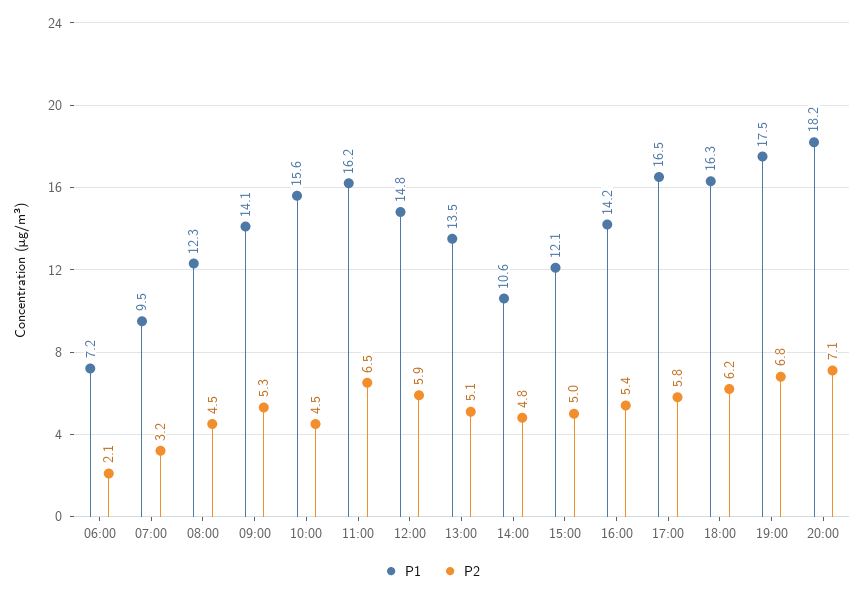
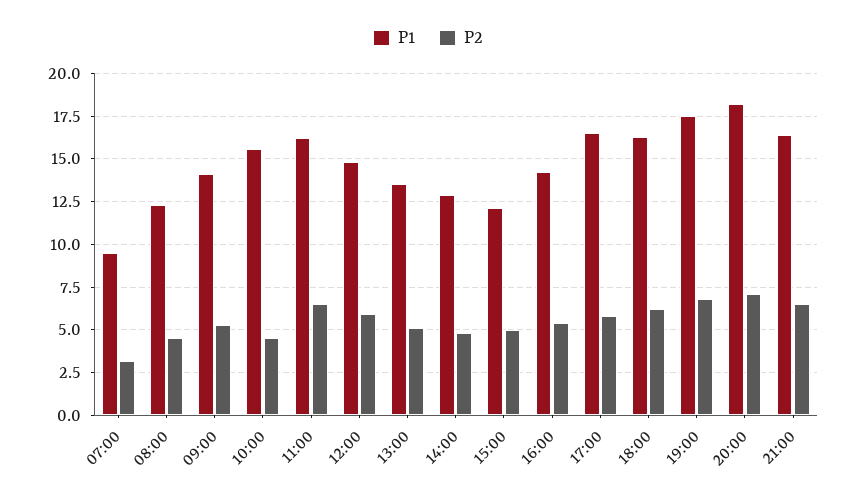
P1, 06:00: 7.2 -> none
P2, 06:00: 2.1 -> none
P1, 14:00: 10.6 -> 13
P1, 21:00: none -> 16.5
P2, 21:00: none -> 6.5

